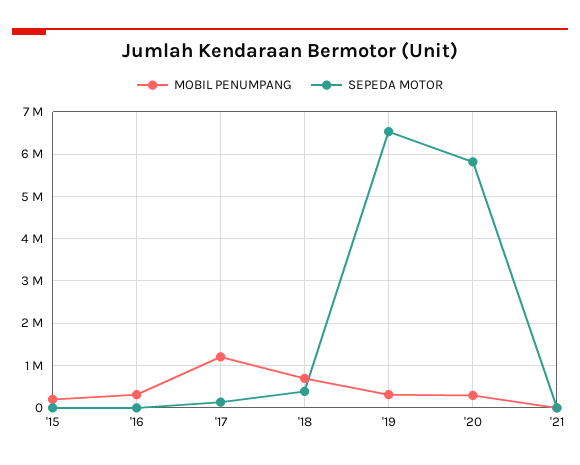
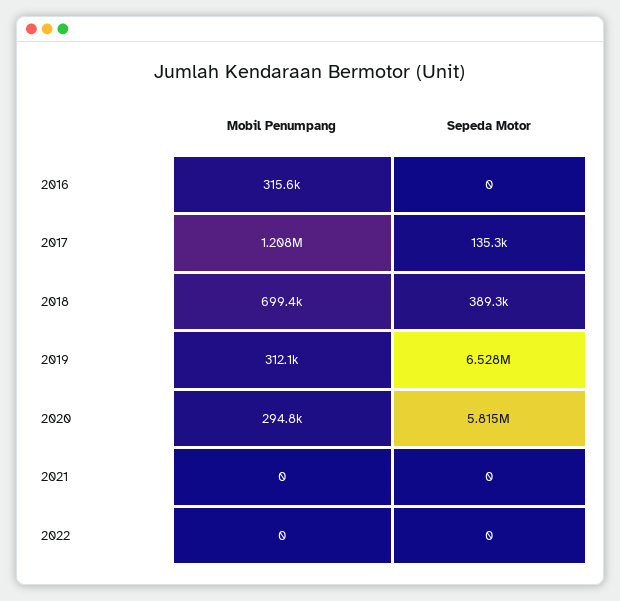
MOBIL PENUMPANG, '15: 200000 -> none
SEPEDA MOTOR, '15: 0 -> none
MOBIL PENUMPANG, 2022: none -> 0
SEPEDA MOTOR, 2022: none -> 0

